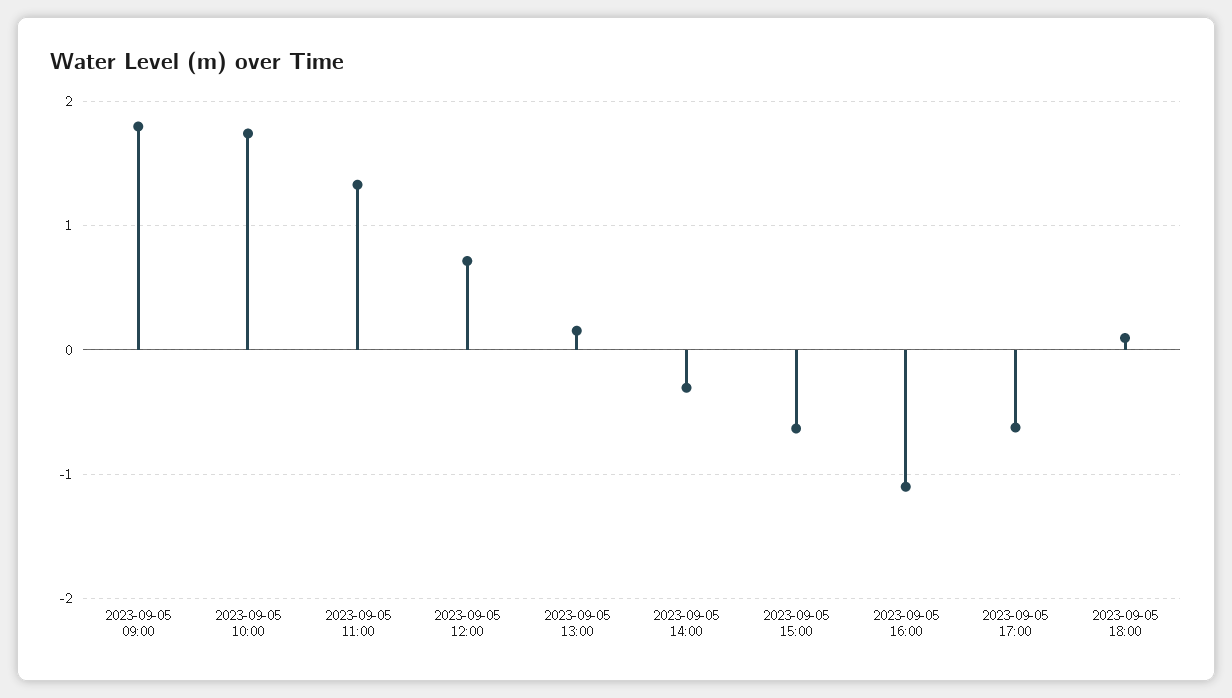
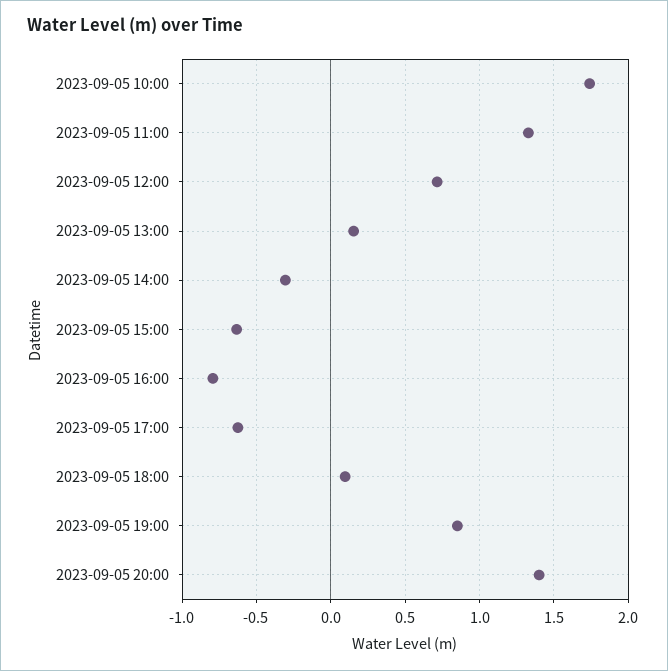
2023-09-05 09:00: 1.8 -> none
2023-09-05 16:00: -1.1 -> -0.8
2023-09-05 19:00: none -> 0.85
2023-09-05 20:00: none -> 1.4

